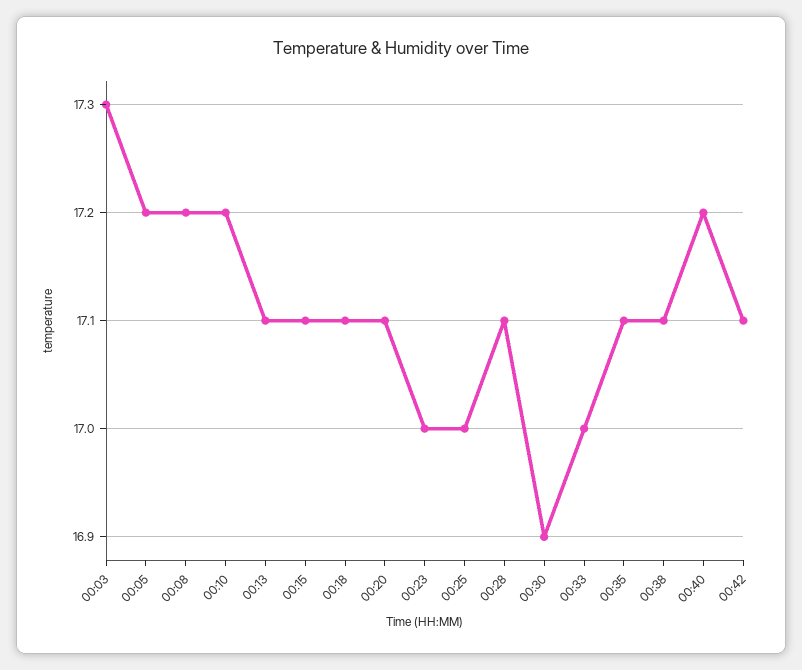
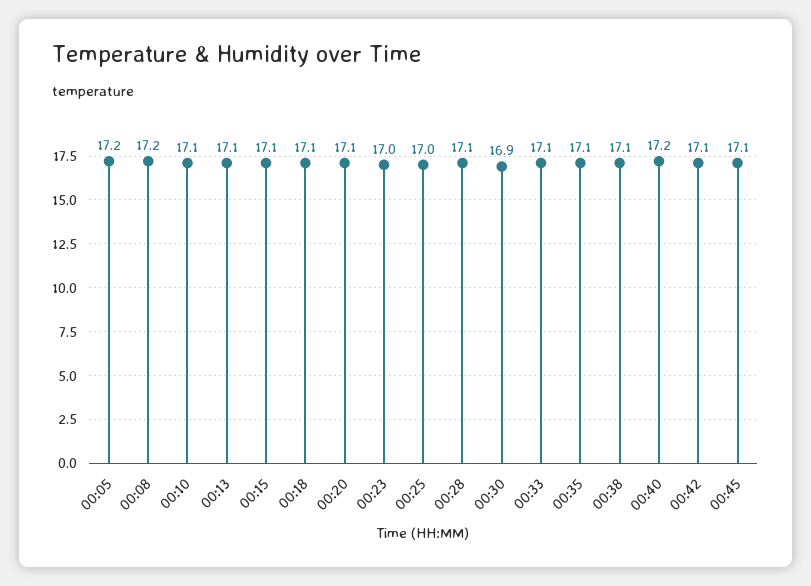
00:03: 17.3 -> none
00:10: 17.2 -> 17.1
00:33: 17 -> 17.1
00:45: none -> 17.1

